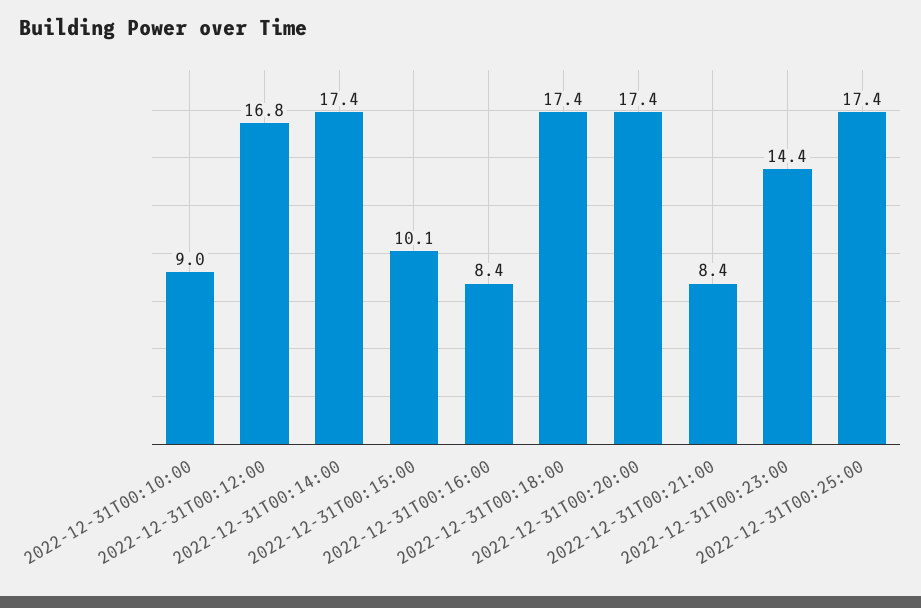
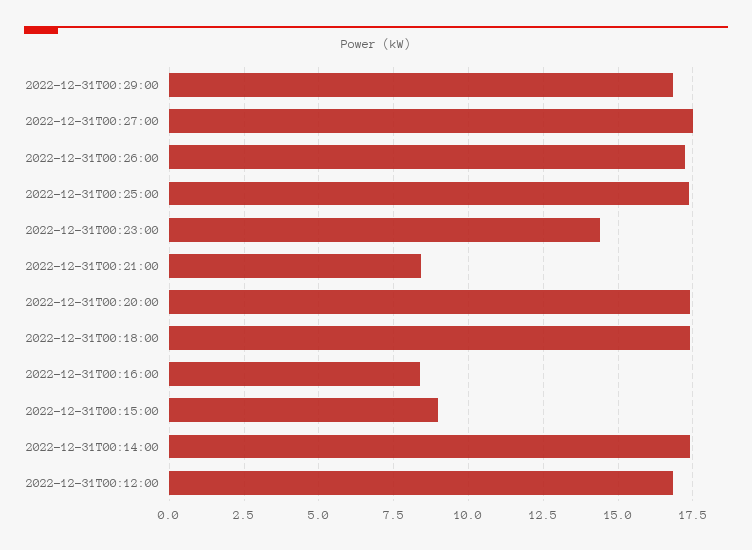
2022-12-31T00:10:00: 9 -> none
2022-12-31T00:15:00: 10.1 -> 9
2022-12-31T00:29:00: none -> 16.75
2022-12-31T00:27:00: none -> 17.5
2022-12-31T00:26:00: none -> 17.25

